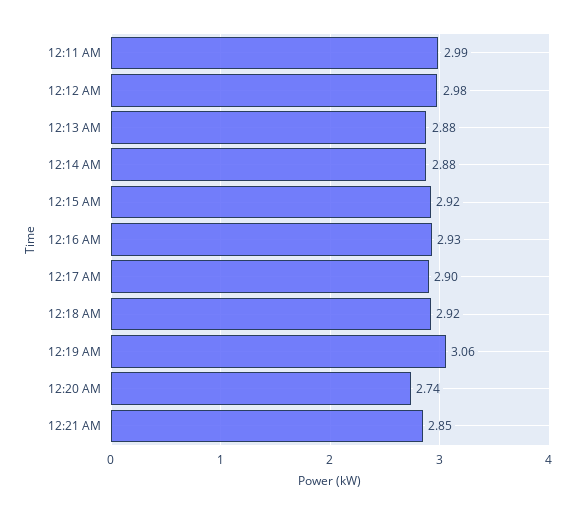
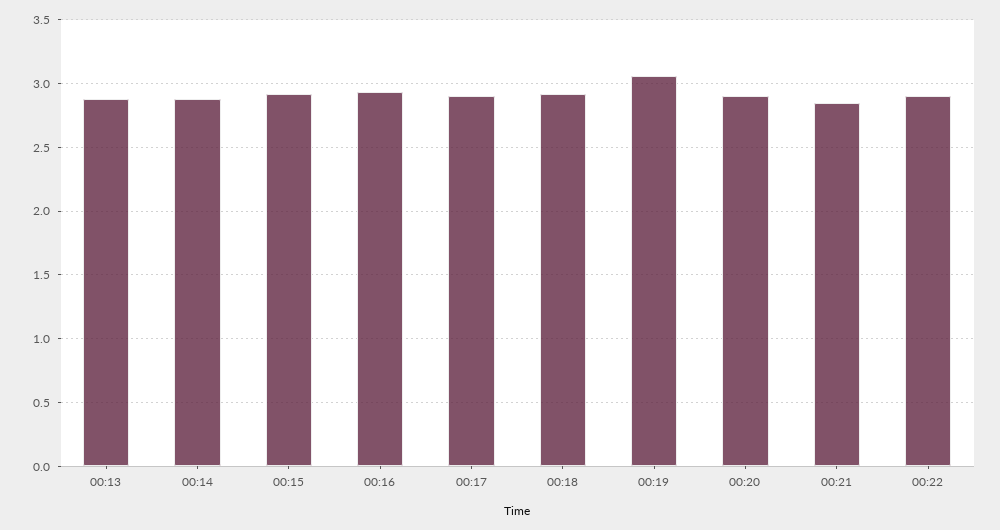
12:11 AM: 2.99 -> none
12:12 AM: 2.98 -> none
12:20 AM: 2.74 -> 2.9
00:22: none -> 2.9

